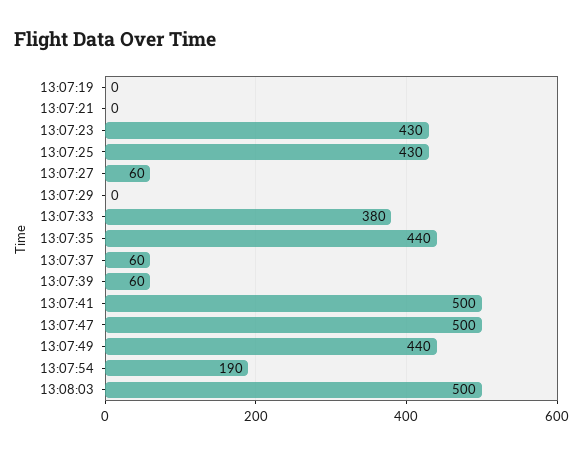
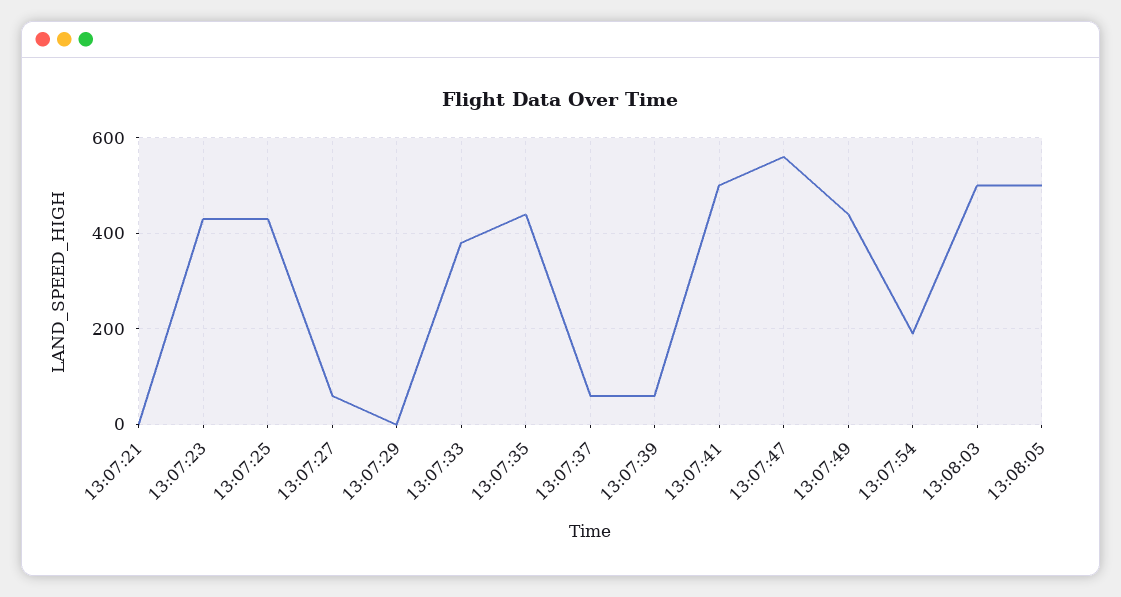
13:07:19: 0 -> none
13:07:47: 500 -> 560
13:08:05: none -> 500

